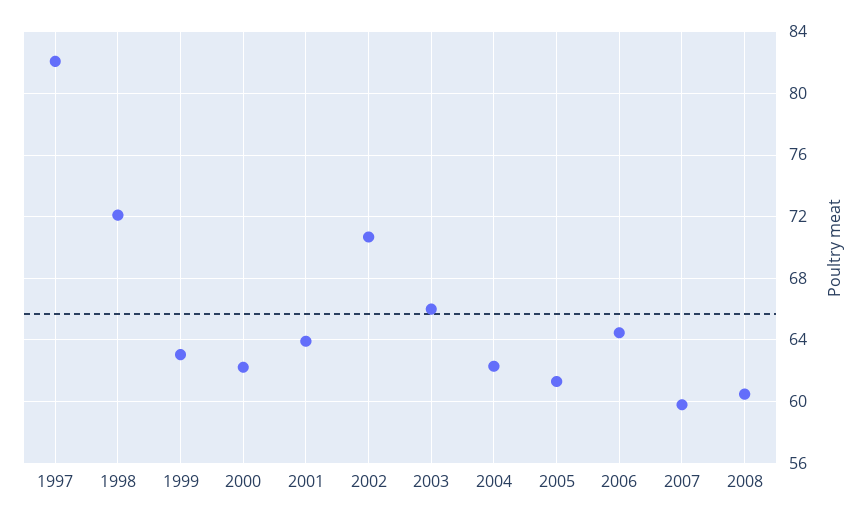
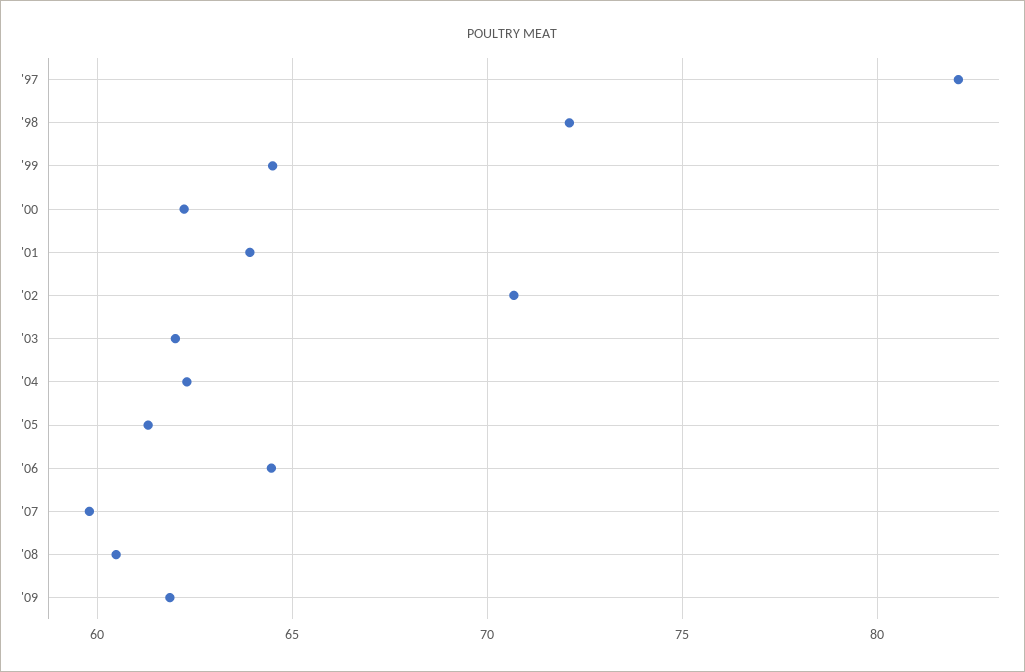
1999: 63 -> 64.5
2003: 66 -> 62
'09: none -> 62

